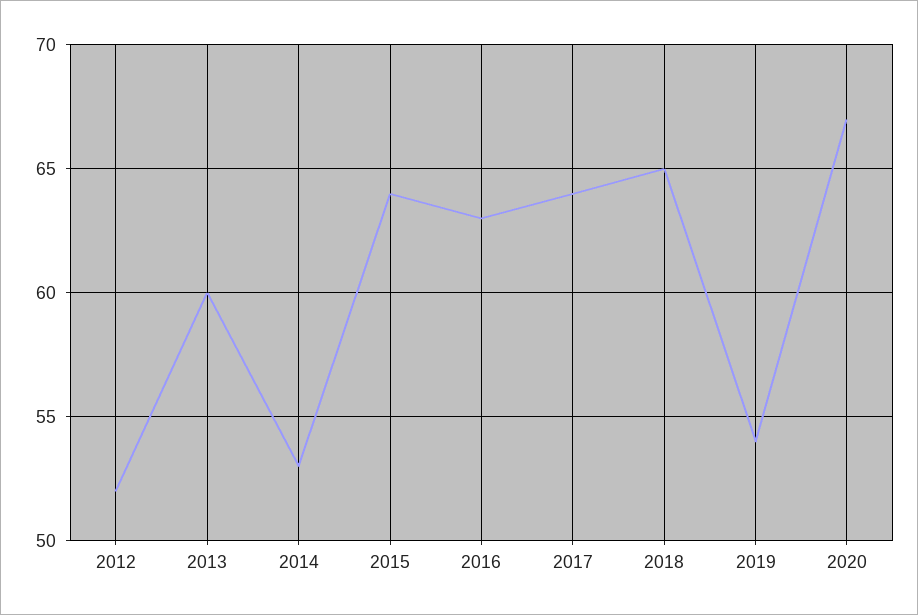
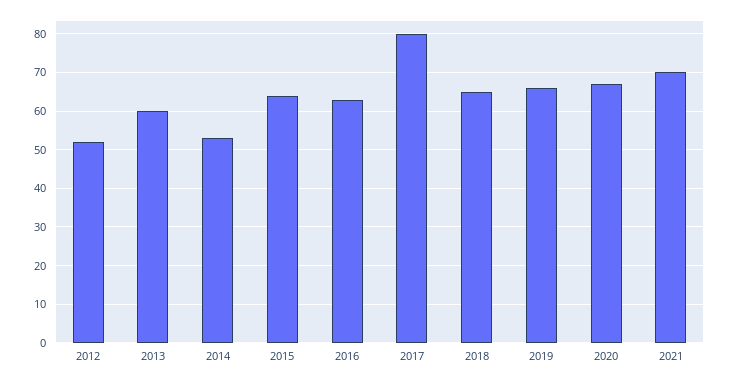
2017: 64 -> 80
2019: 54 -> 65
2021: none -> 70

